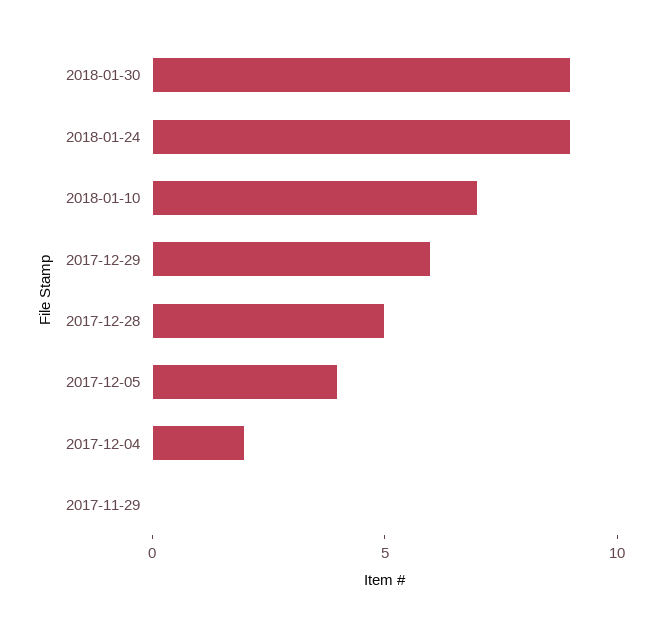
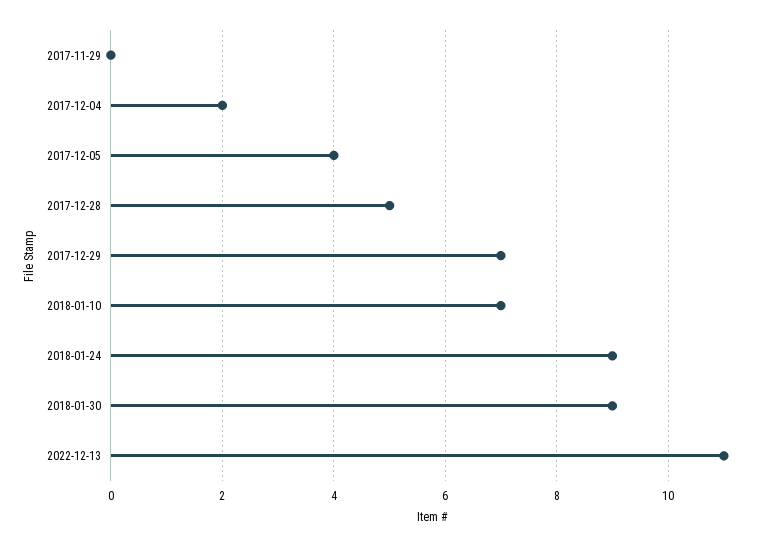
2017-12-29: 6 -> 7
2022-12-13: none -> 11

